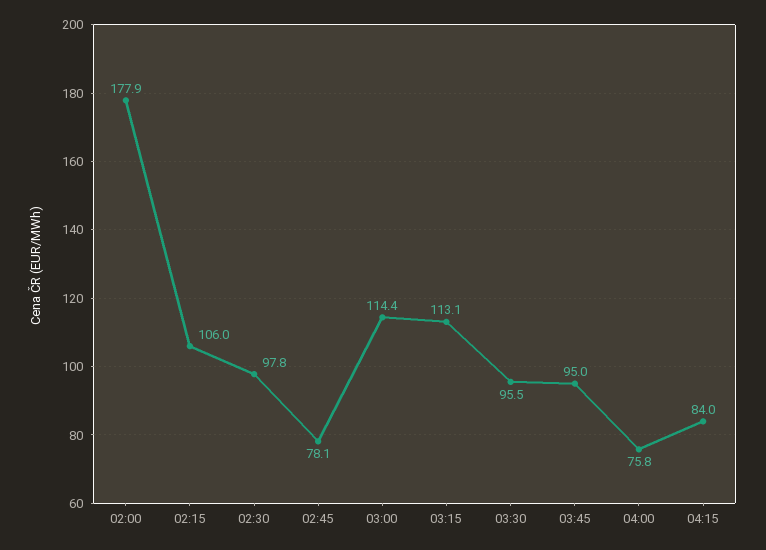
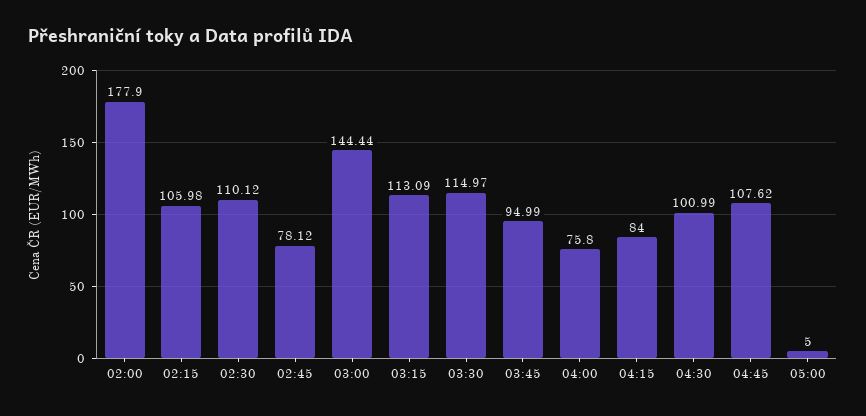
02:30: 97.8 -> 110.12
03:00: 114.4 -> 144.44
03:30: 95.5 -> 114.97
04:30: none -> 100.99
04:45: none -> 107.62
05:00: none -> 5

